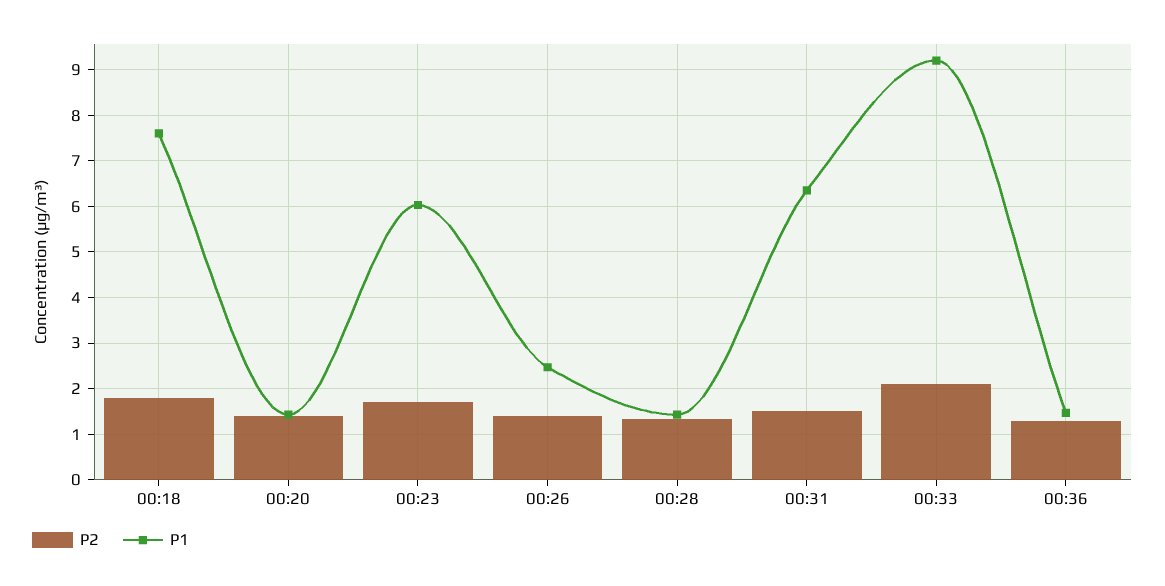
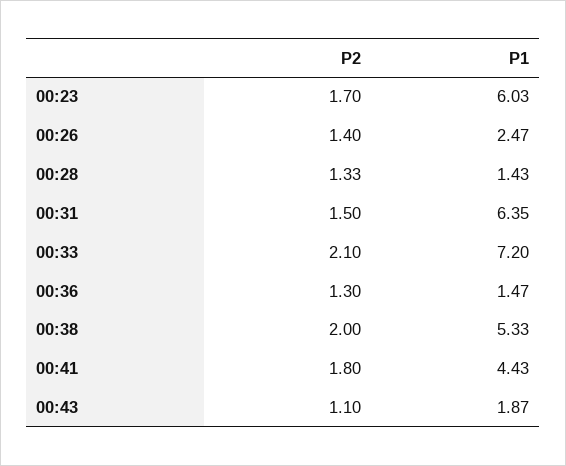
P2, 00:18: 1.8 -> none
P1, 00:18: 7.6 -> none
P2, 00:20: 1.4 -> none
P1, 00:20: 1.4 -> none
P1, 00:33: 9.2 -> 7.2
P2, 00:38: none -> 2
P1, 00:38: none -> 5.33
P2, 00:41: none -> 1.8
P1, 00:41: none -> 4.43
P2, 00:43: none -> 1.1
P1, 00:43: none -> 1.87

